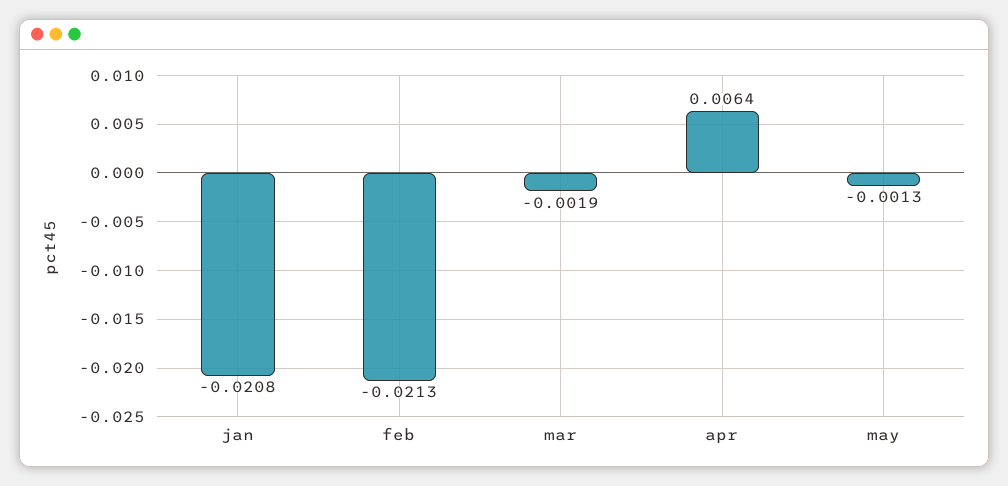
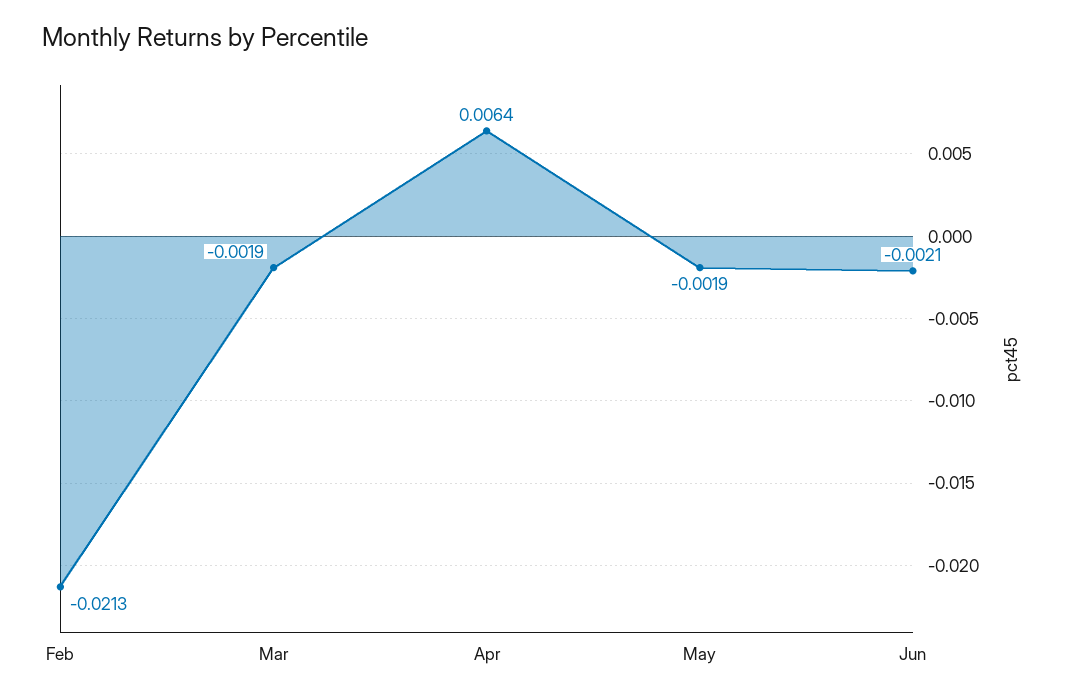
jan: -0.0208 -> none
may: -0.0013 -> -0.0019
Jun: none -> -0.0021

